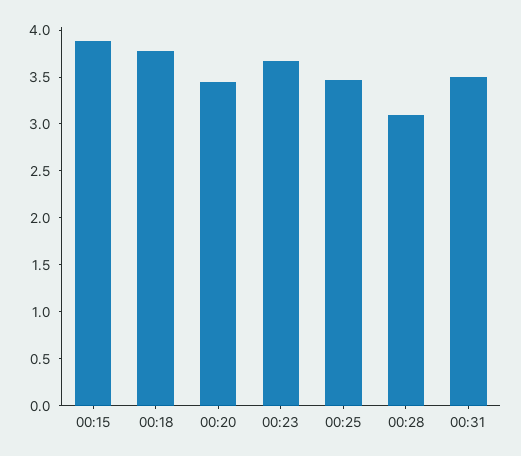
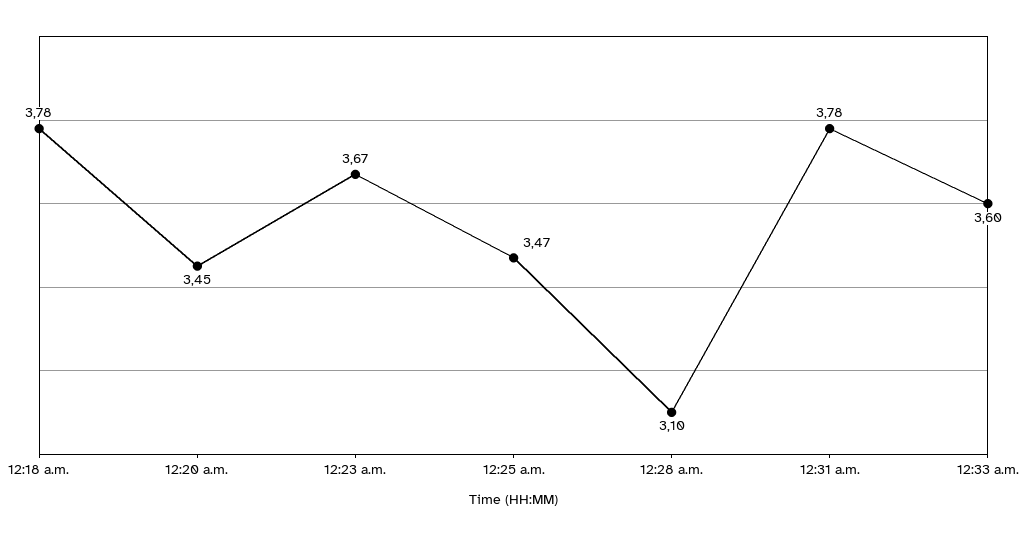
00:15: 3.9 -> none
00:31: 3.5 -> 3.78
12:33 a.m.: none -> 3.6

